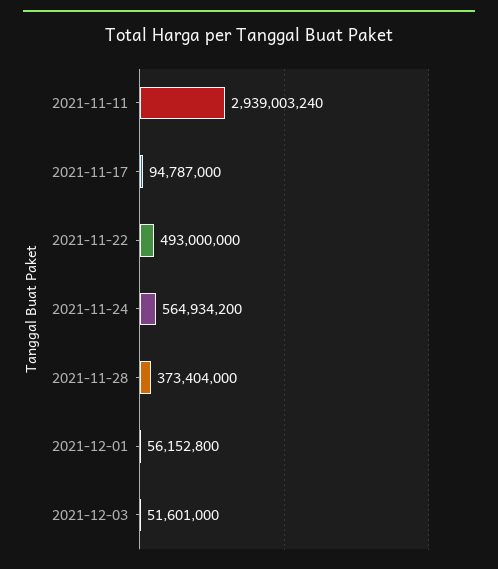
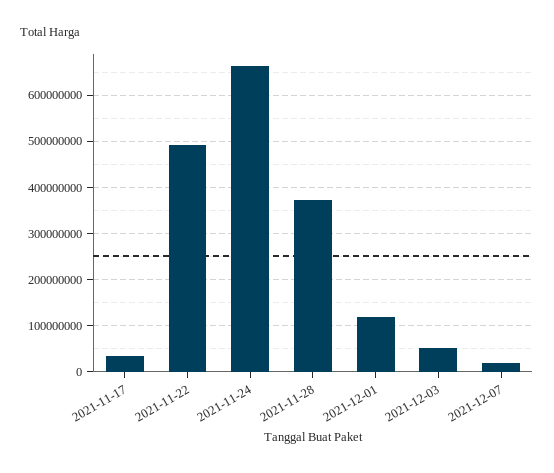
2021-11-11: 2939003240 -> none
2021-11-17: 94787000 -> 40000000
2021-11-24: 564934200 -> 660000000
2021-12-01: 56152800 -> 120000000
2021-12-07: none -> 20000000

